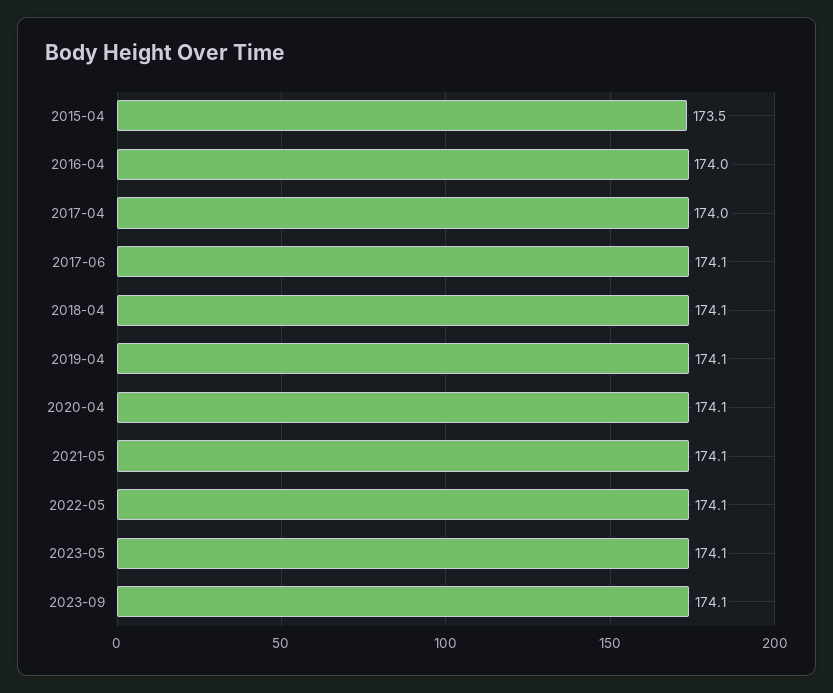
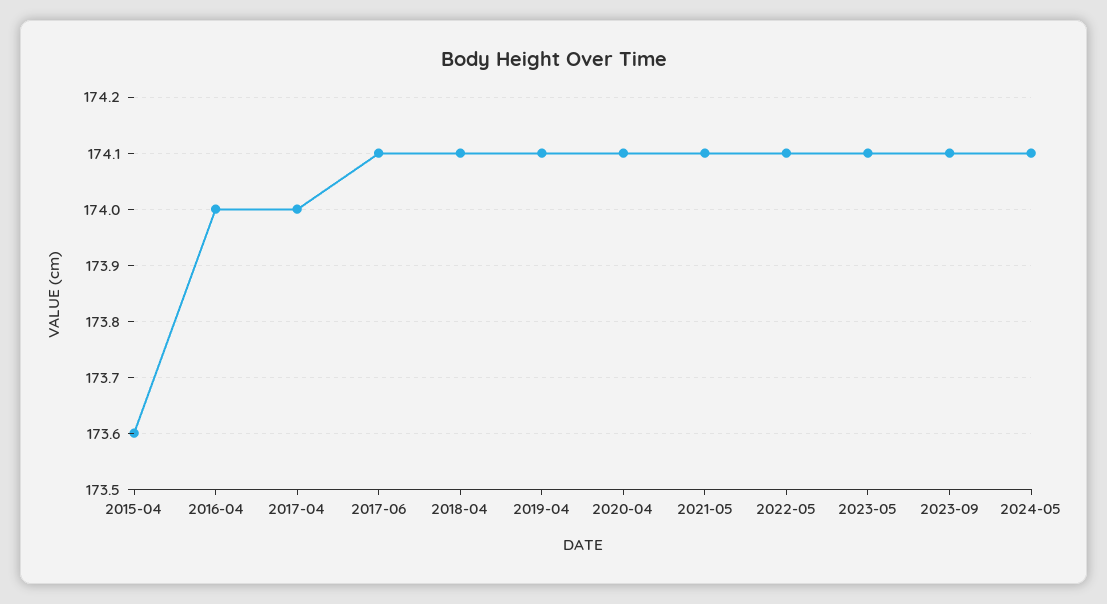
2015-04: 173.5 -> 173.6
2024-05: none -> 174.1

